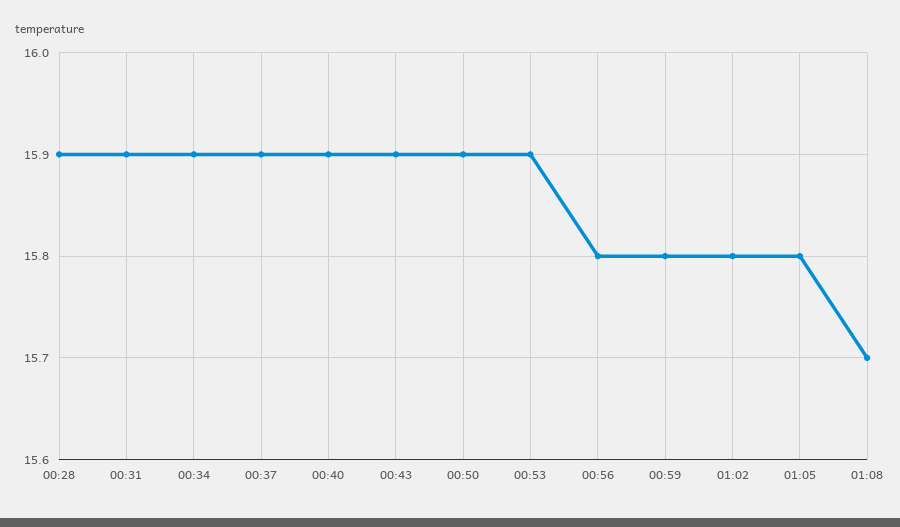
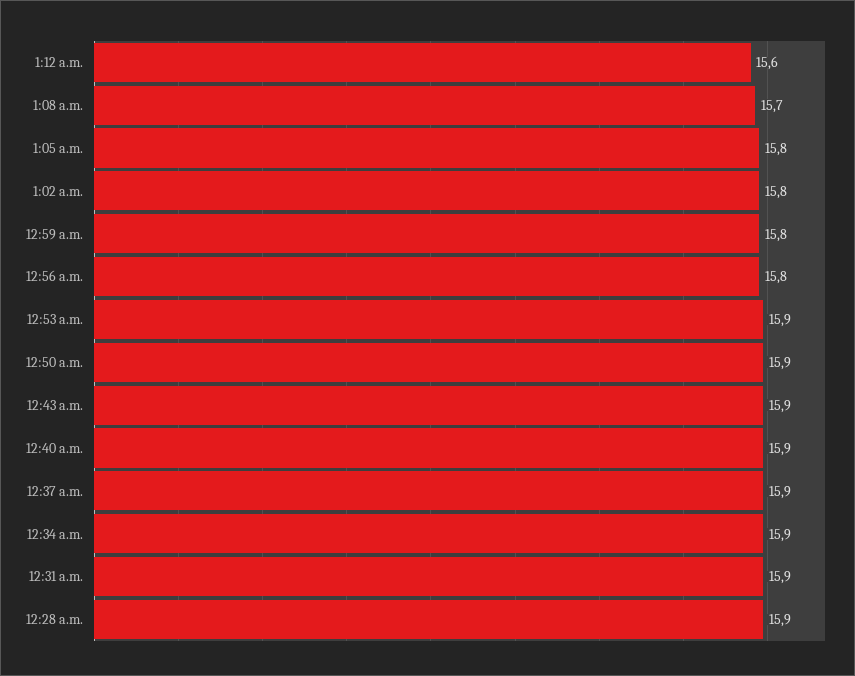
1:12 a.m.: none -> 15.6

